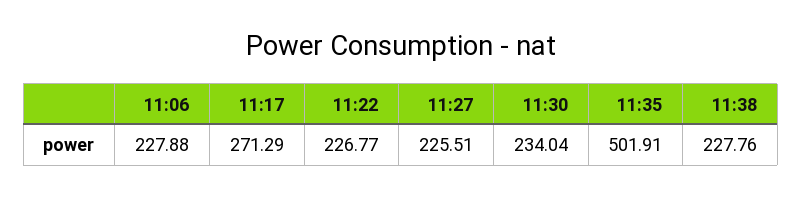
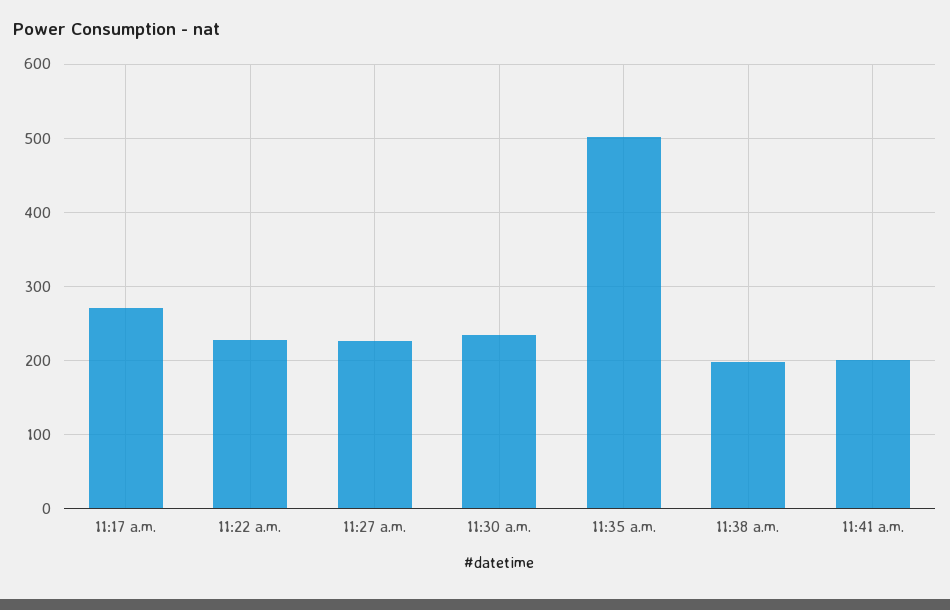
11:06: 227.88 -> none
11:38: 227.76 -> 200
11:41 a.m.: none -> 200

